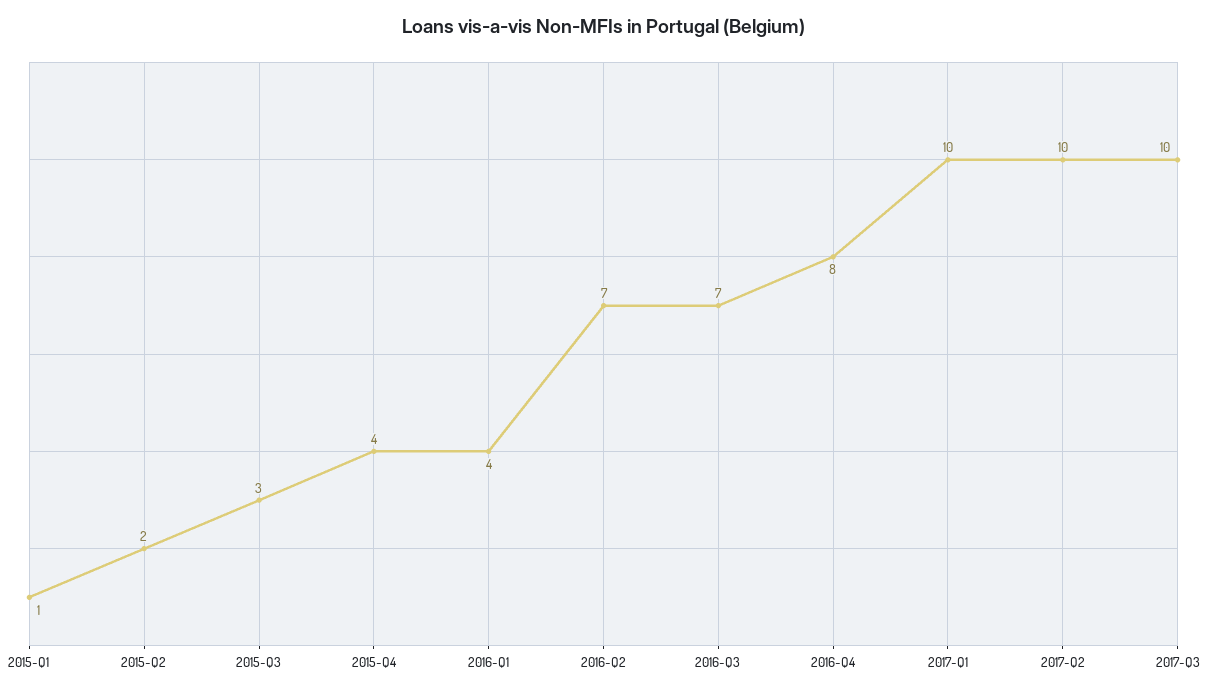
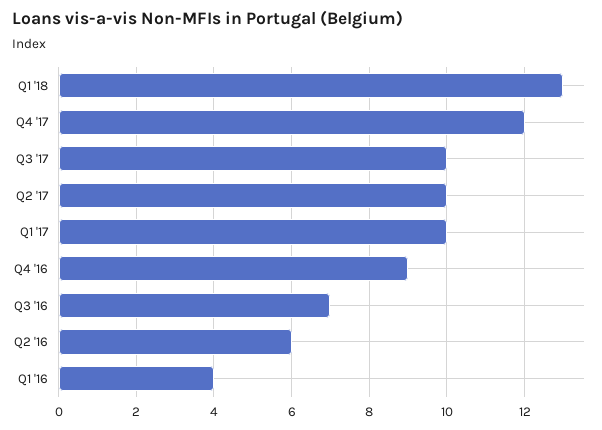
2015-Q1: 1 -> none
2015-Q2: 2 -> none
2015-Q3: 3 -> none
2015-Q4: 4 -> none
2016-Q2: 7 -> 6
2016-Q4: 8 -> 9
Q1 '18: none -> 13
Q4 '17: none -> 12

